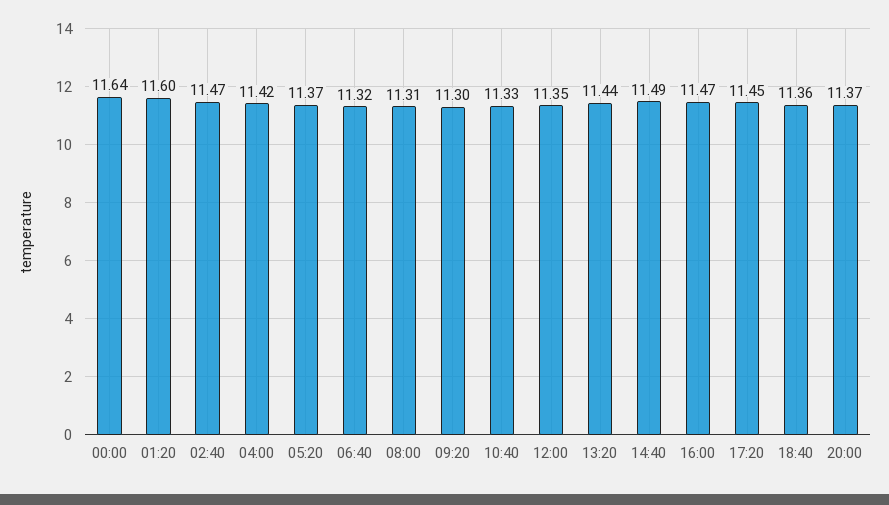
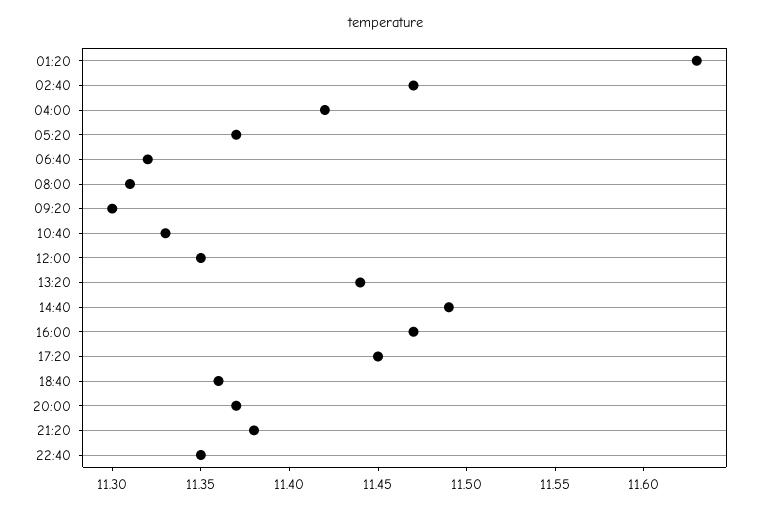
00:00: 11.64 -> none
01:20: 11.6 -> 11.63
21:20: none -> 11.38
22:40: none -> 11.35

